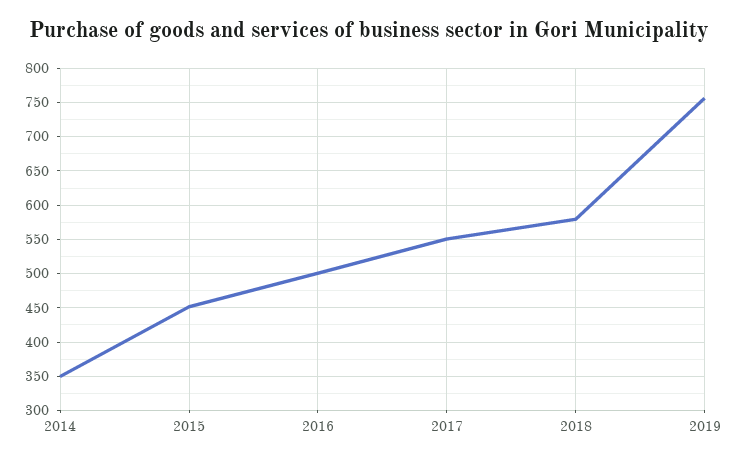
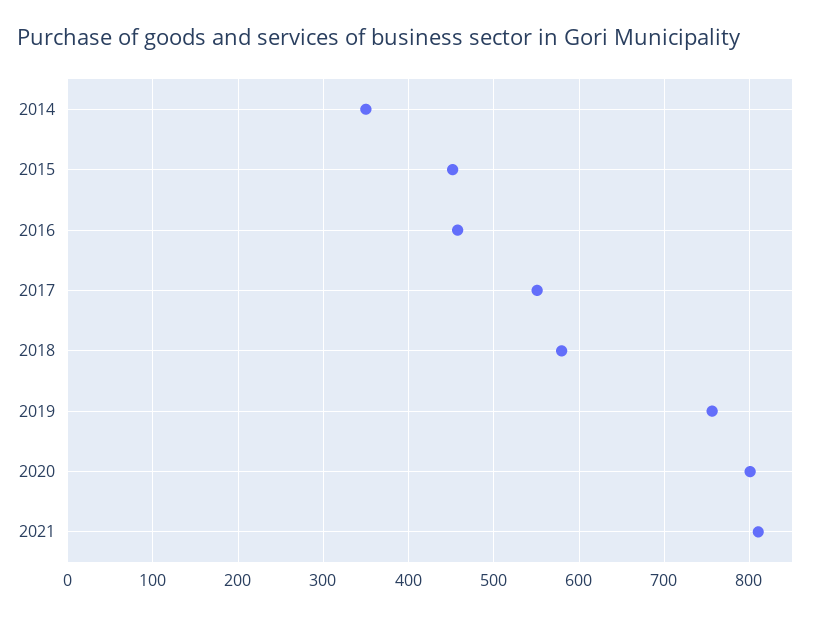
2016: 500 -> 460
2020: none -> 800
2021: none -> 810

